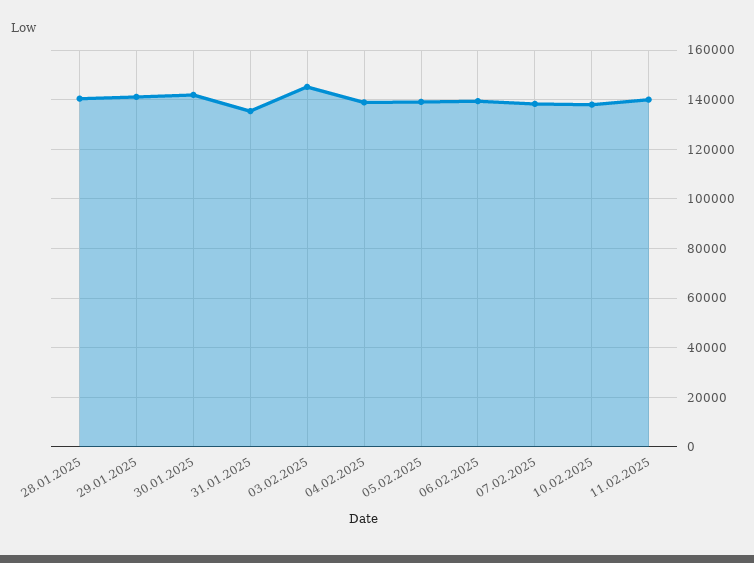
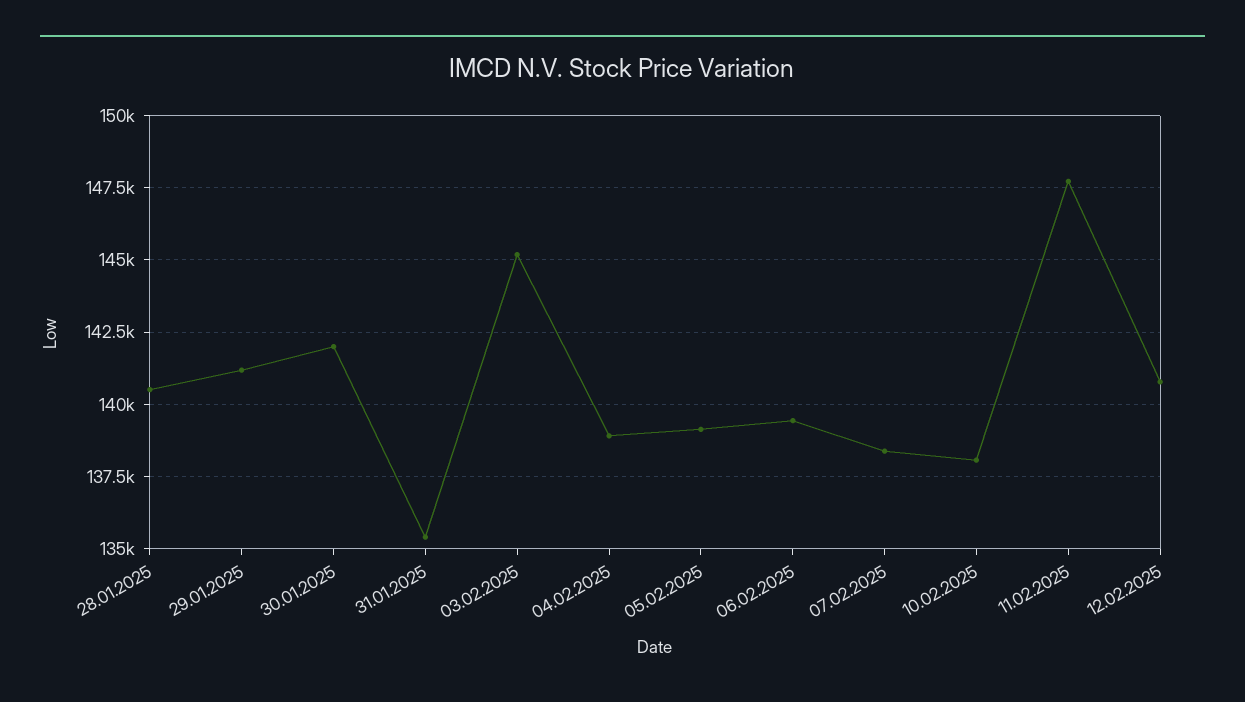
11.02.2025: 140000 -> 147750
12.02.2025: none -> 140750

